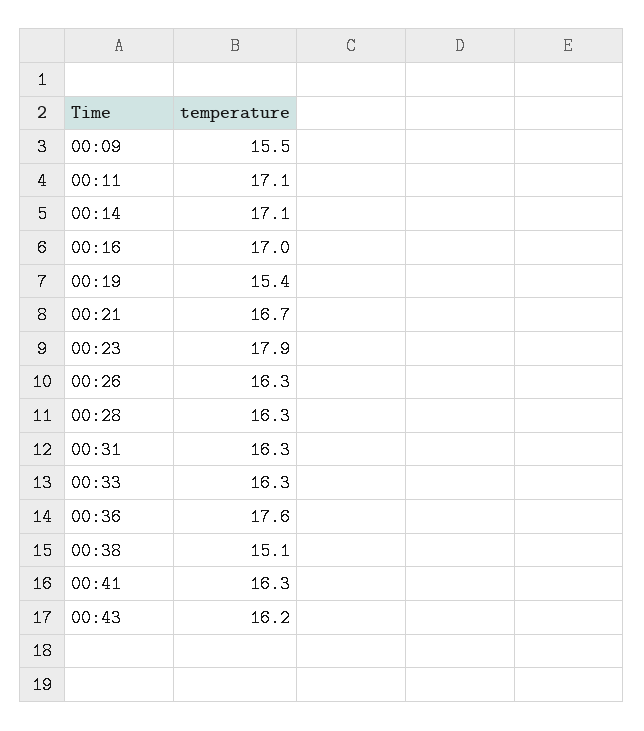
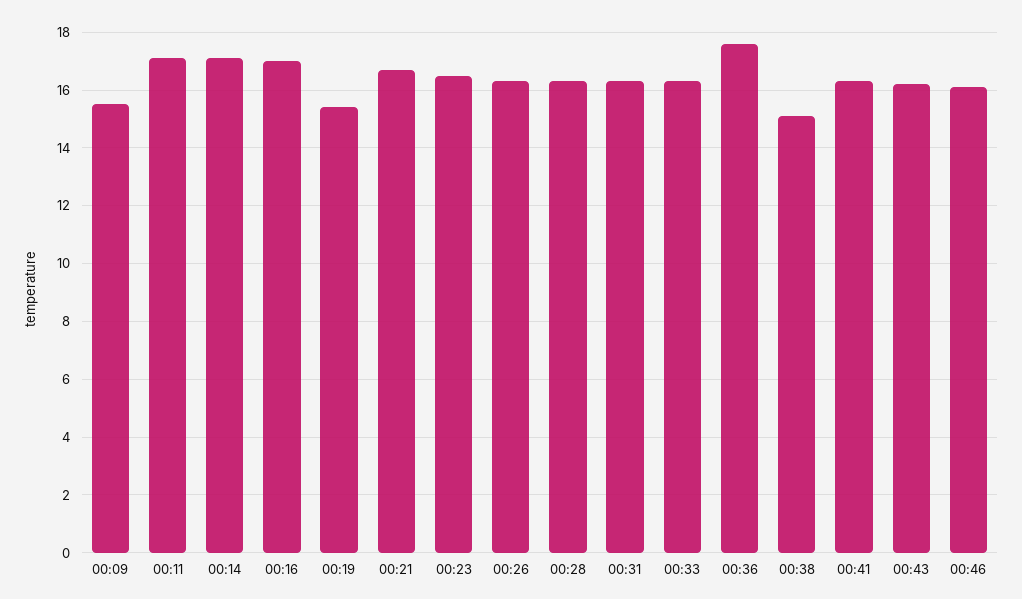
00:23: 17.9 -> 16.5
00:46: none -> 16

